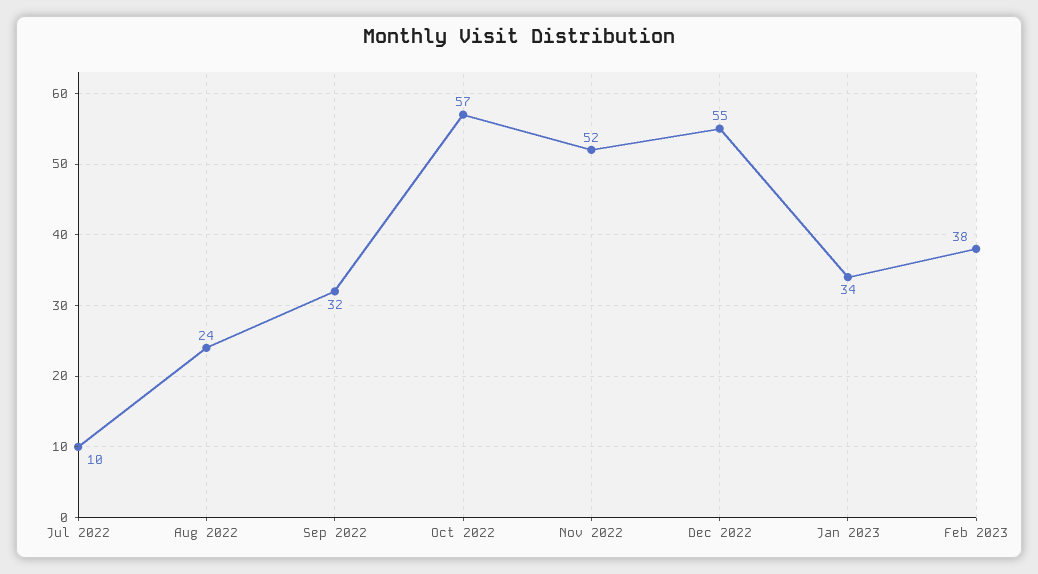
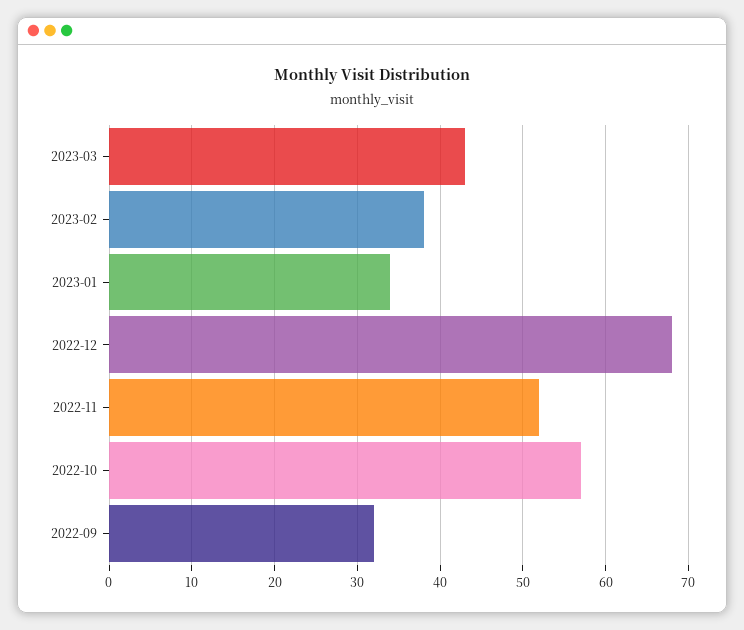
Jul 2022: 10 -> none
Aug 2022: 24 -> none
Dec 2022: 55 -> 68
2023-03: none -> 43

